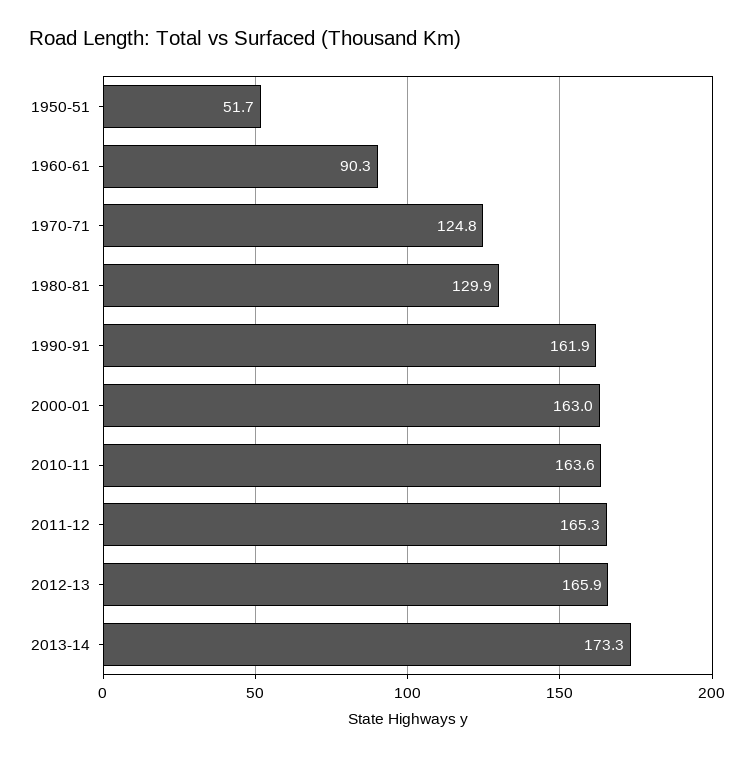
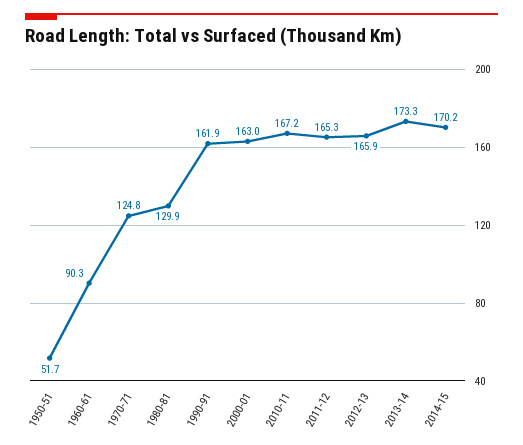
2010-11: 163.6 -> 167.2
2014-15: none -> 170.2

